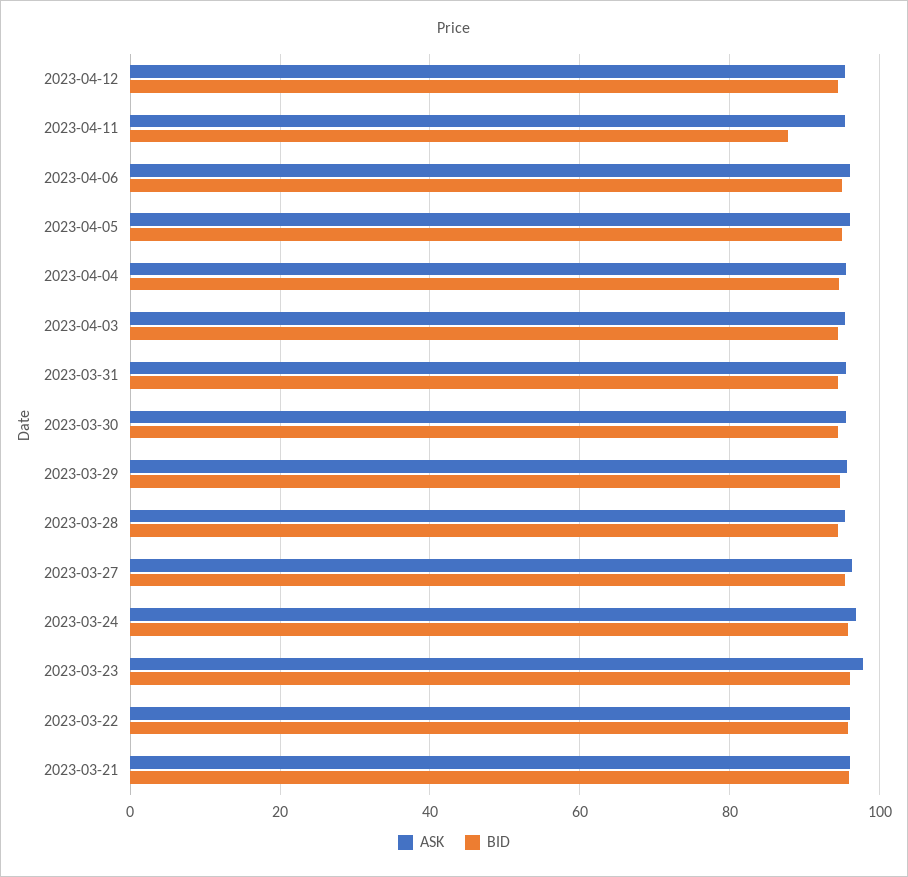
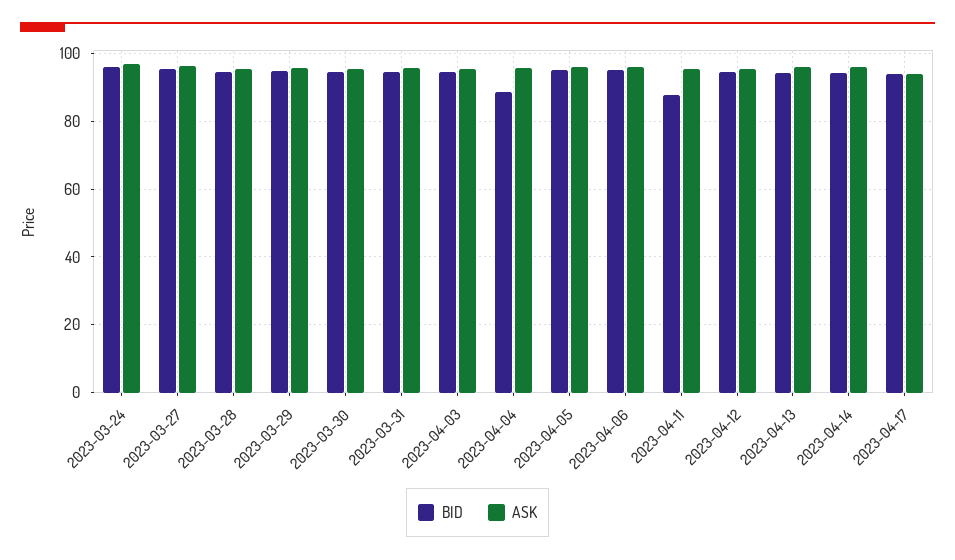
BID, 2023-04-04: 94 -> 88
ASK, 2023-03-23: 98 -> none
BID, 2023-03-23: 96 -> none
ASK, 2023-03-22: 96 -> none
BID, 2023-03-22: 96 -> none
ASK, 2023-03-21: 96 -> none
BID, 2023-03-21: 96 -> none
BID, 2023-04-13: none -> 94
ASK, 2023-04-13: none -> 96
BID, 2023-04-14: none -> 94
ASK, 2023-04-14: none -> 96
BID, 2023-04-17: none -> 94
ASK, 2023-04-17: none -> 94

